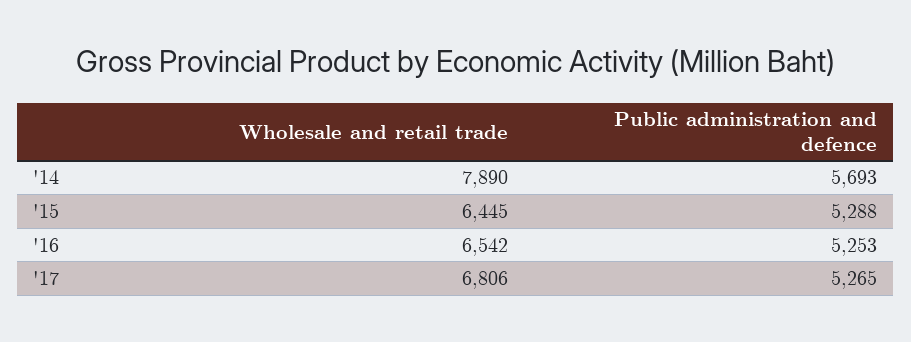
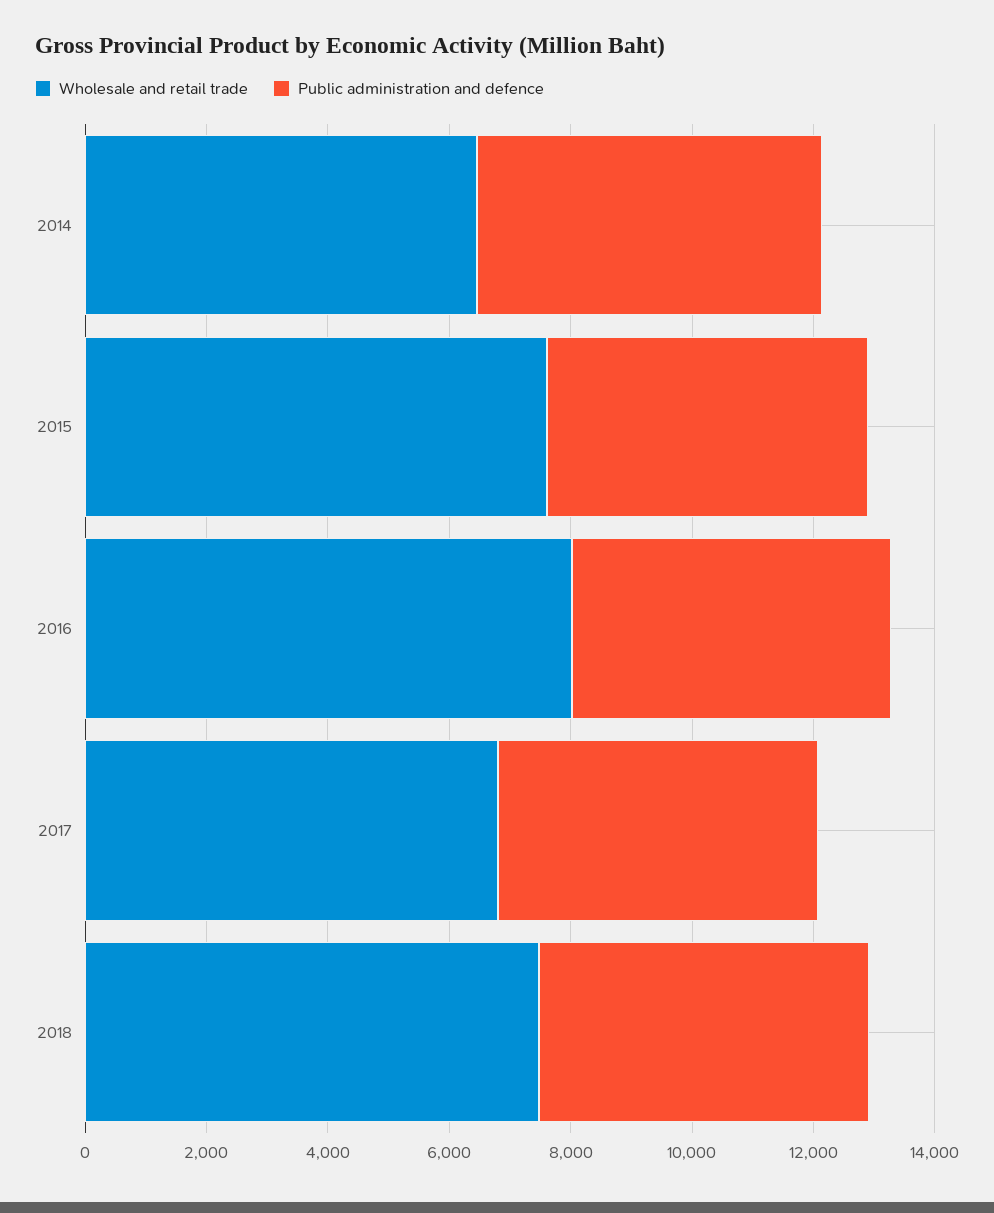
Wholesale and retail trade, '14: 7890 -> 6500
Wholesale and retail trade, '15: 6445 -> 7500
Wholesale and retail trade, '16: 6542 -> 8000
Wholesale and retail trade, 2018: none -> 7500
Public administration and defence, 2018: none -> 5500

